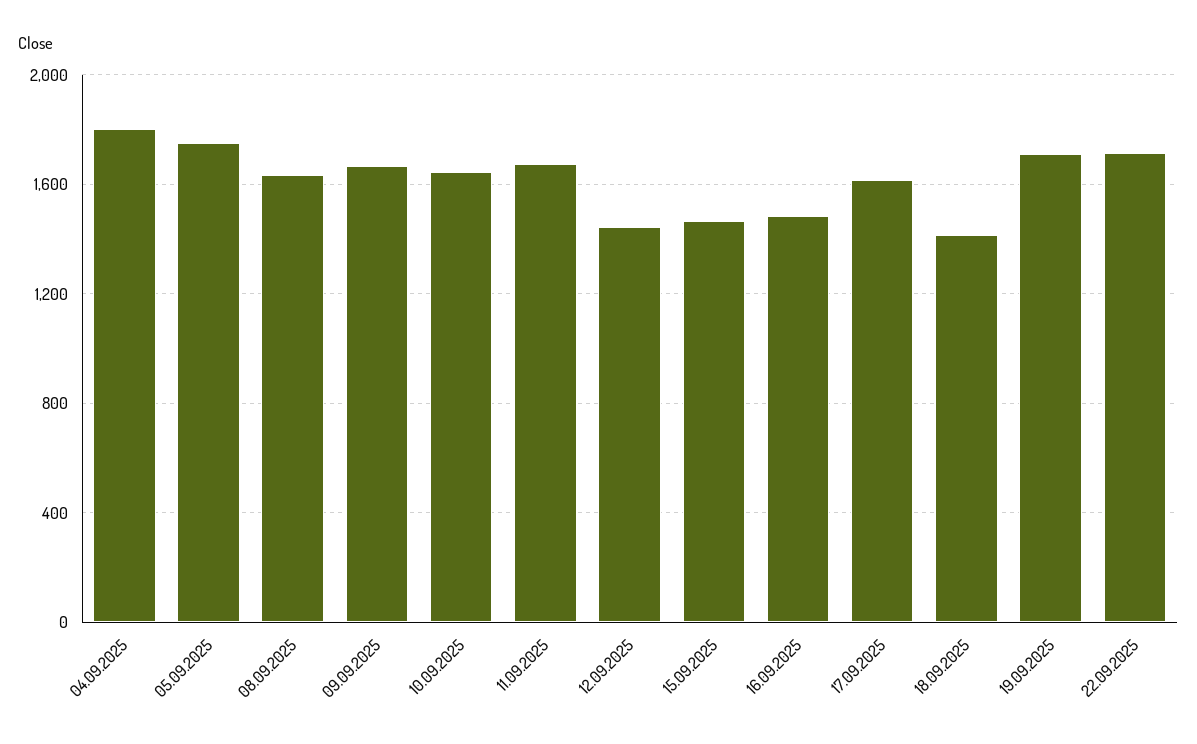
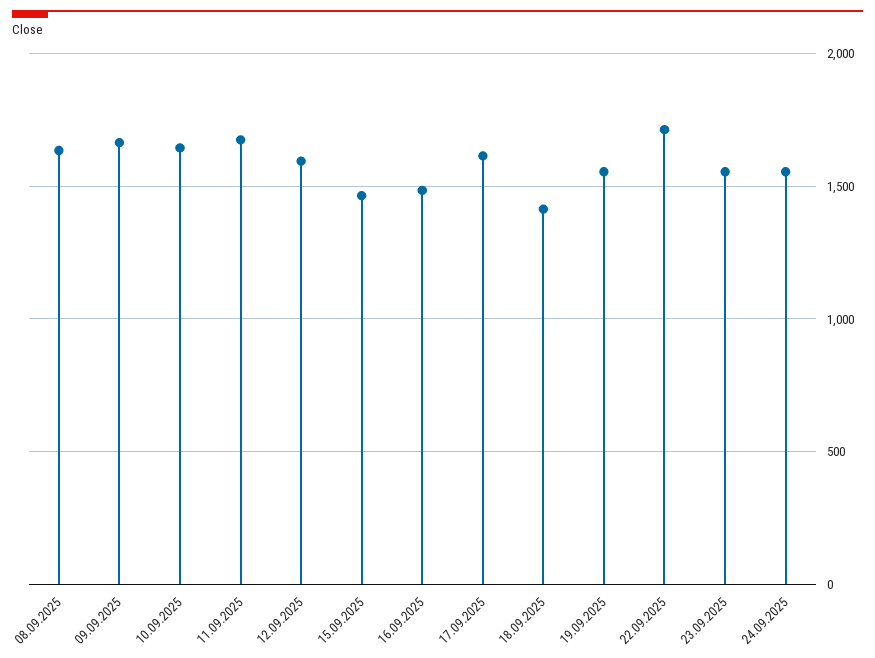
04.09.2025: 1800 -> none
05.09.2025: 1750 -> none
12.09.2025: 1450 -> 1600
19.09.2025: 1700 -> 1550
23.09.2025: none -> 1550
24.09.2025: none -> 1550

